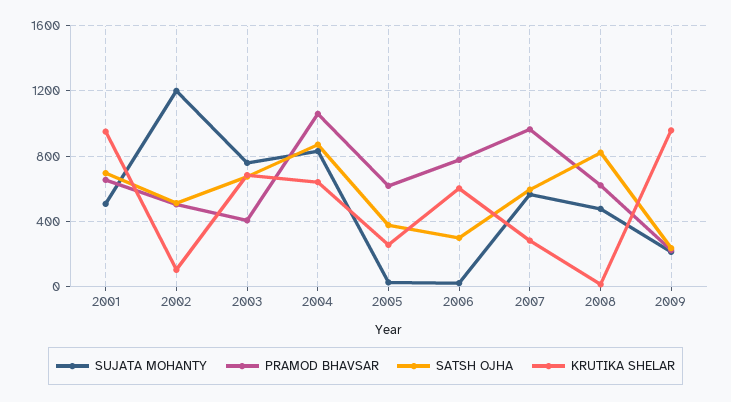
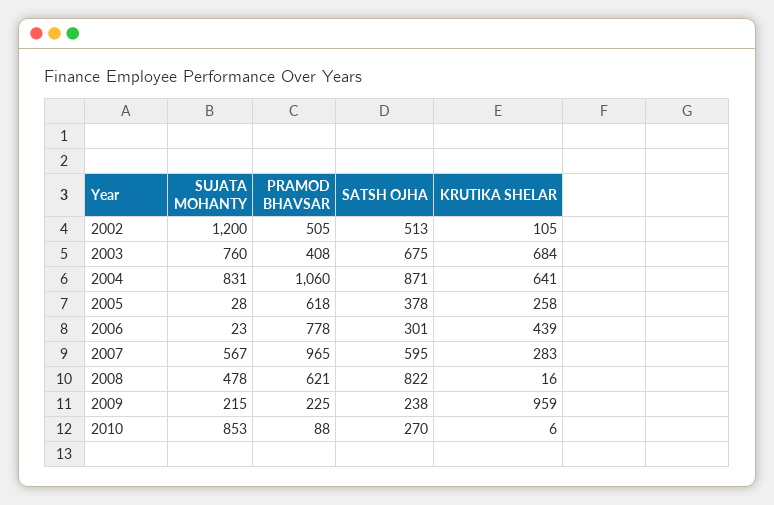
SUJATA MOHANTY, 2001: 500 -> none
PRAMOD BHAVSAR, 2001: 650 -> none
SATSH OJHA, 2001: 700 -> none
KRUTIKA SHELAR, 2001: 950 -> none
KRUTIKA SHELAR, 2006: 600 -> 439
SUJATA MOHANTY, 2010: none -> 853
PRAMOD BHAVSAR, 2010: none -> 88
SATSH OJHA, 2010: none -> 270
KRUTIKA SHELAR, 2010: none -> 6

